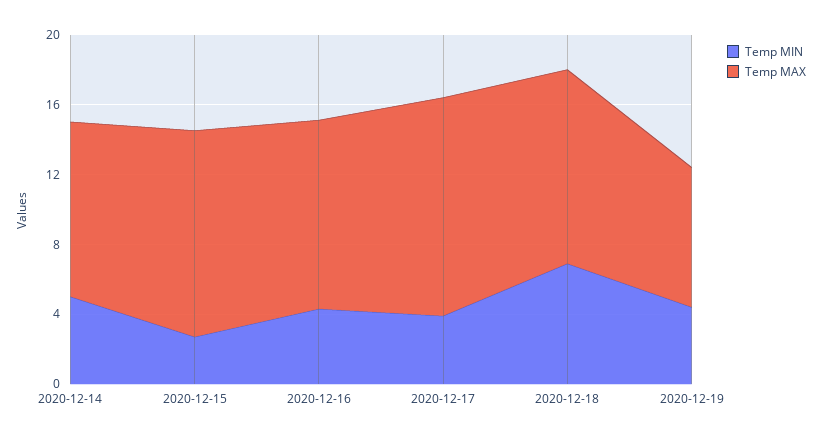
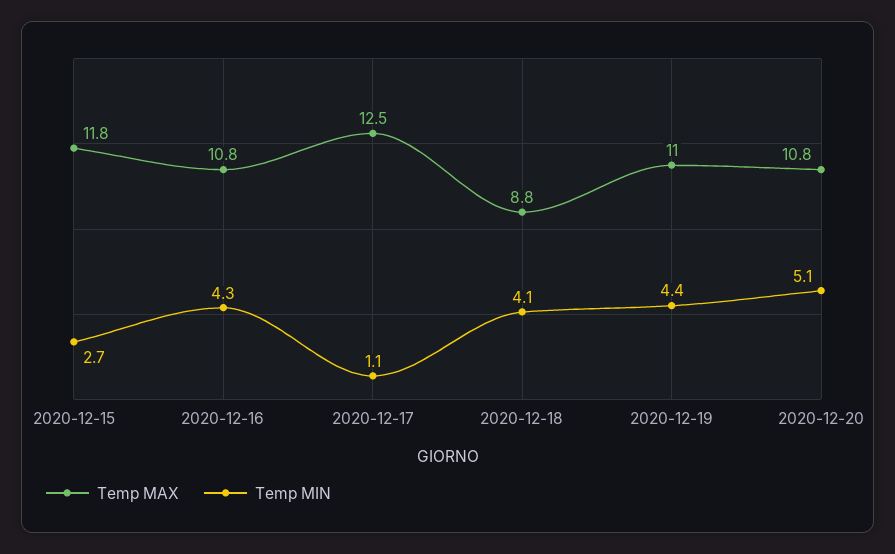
Temp MIN, 2020-12-14: 5 -> none
Temp MAX, 2020-12-14: 10 -> none
Temp MIN, 2020-12-17: 4 -> 1.1
Temp MIN, 2020-12-18: 7 -> 4.1
Temp MAX, 2020-12-18: 11 -> 8.8
Temp MAX, 2020-12-19: 8 -> 11
Temp MAX, 2020-12-20: none -> 10.8
Temp MIN, 2020-12-20: none -> 5.1

